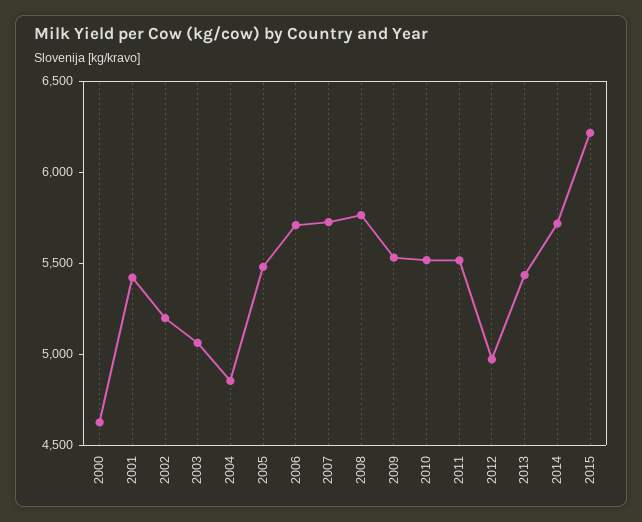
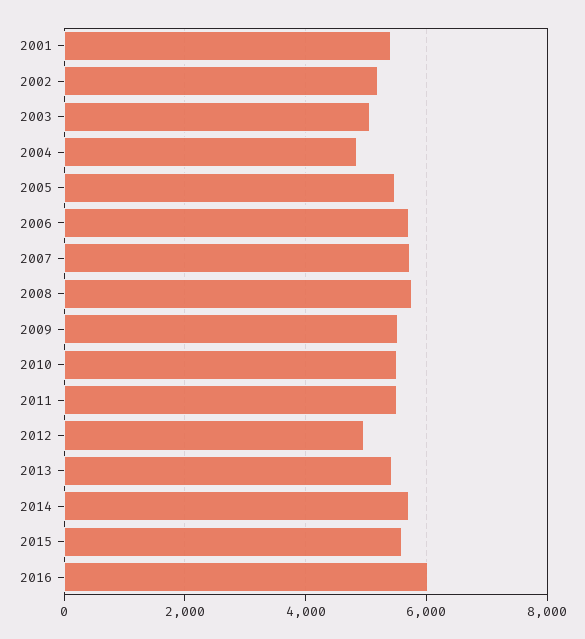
2000: 4600 -> none
2015: 6200 -> 5600
2016: none -> 6000

